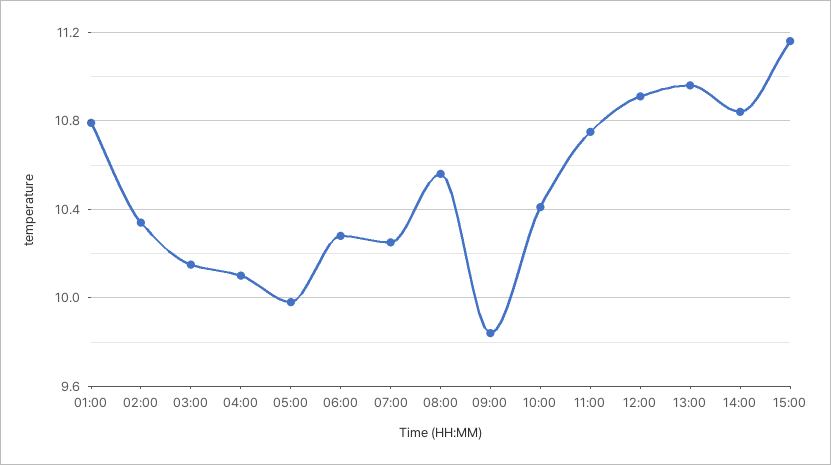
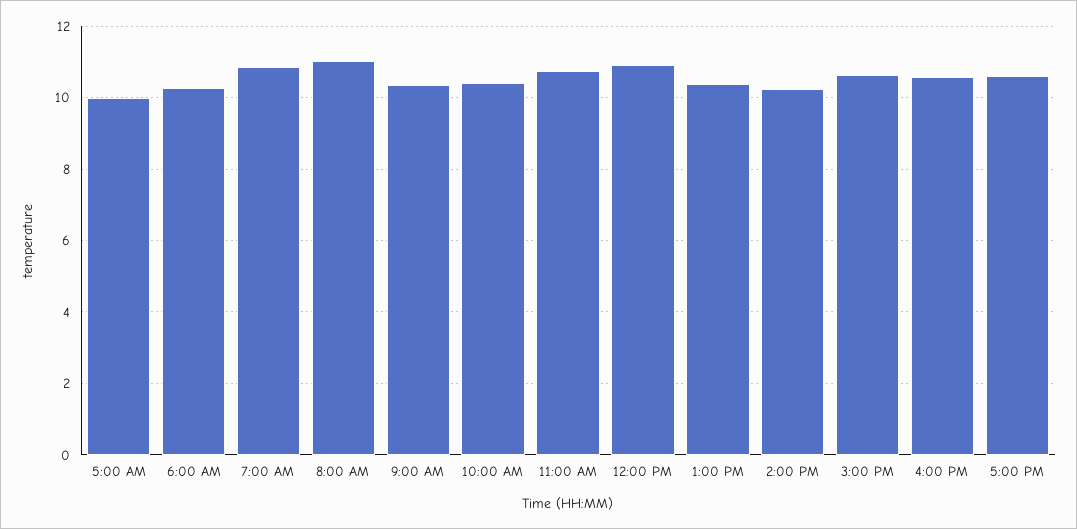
01:00: 10.8 -> none
02:00: 10.35 -> none
03:00: 10.15 -> none
04:00: 10.1 -> none
07:00: 10.25 -> 10.8
08:00: 10.55 -> 11
09:00: 9.85 -> 10.4
13:00: 10.95 -> 10.4
14:00: 10.85 -> 10.2
15:00: 11.15 -> 10.6
4:00 PM: none -> 10.6
5:00 PM: none -> 10.6

